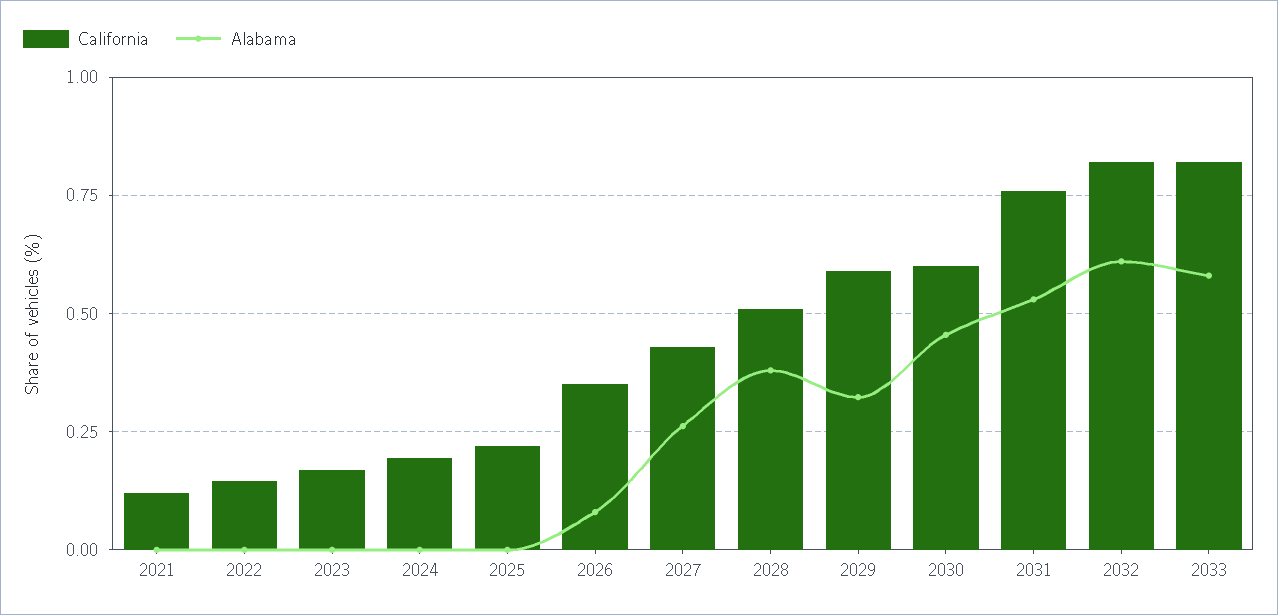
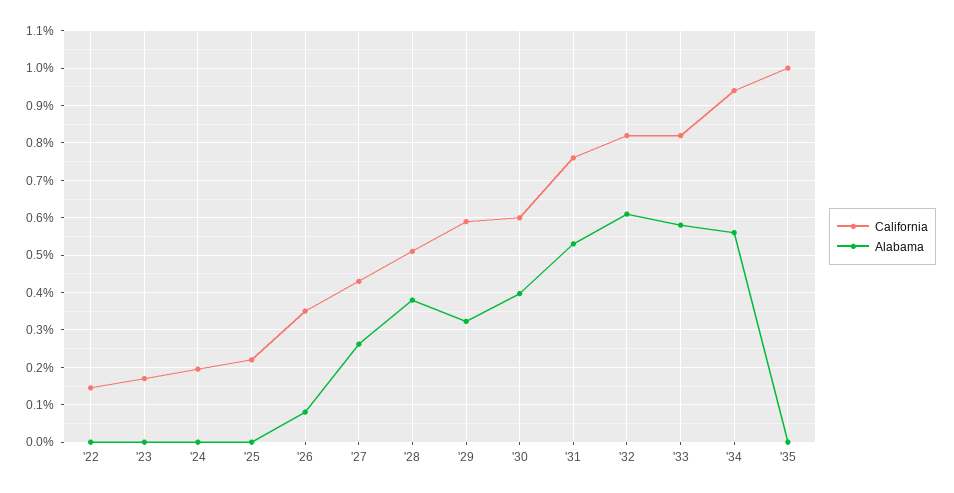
California, 2021: 0.125 -> none
Alabama, 2021: 0 -> none
Alabama, 2030: 0.45 -> 0.4
California, '34: none -> 0.94
Alabama, '34: none -> 0.56
California, '35: none -> 1
Alabama, '35: none -> 0

